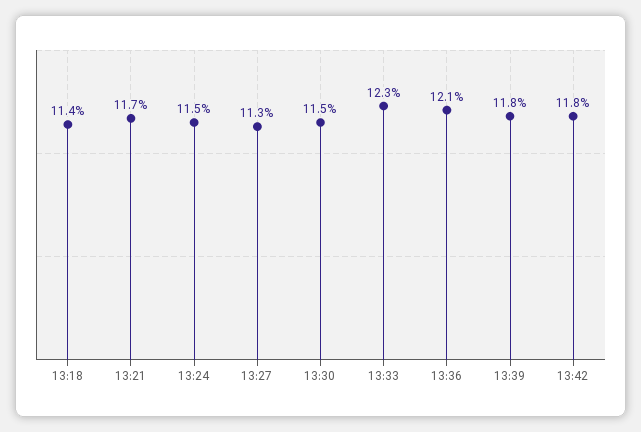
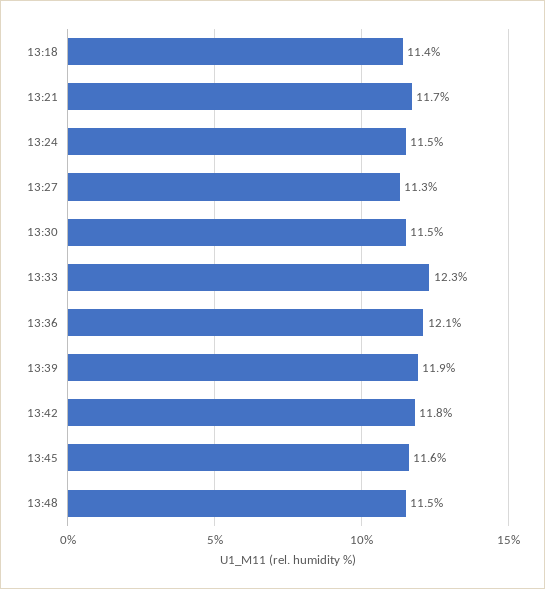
13:39: 11.8 -> 11.9
13:45: none -> 11.6
13:48: none -> 11.5

